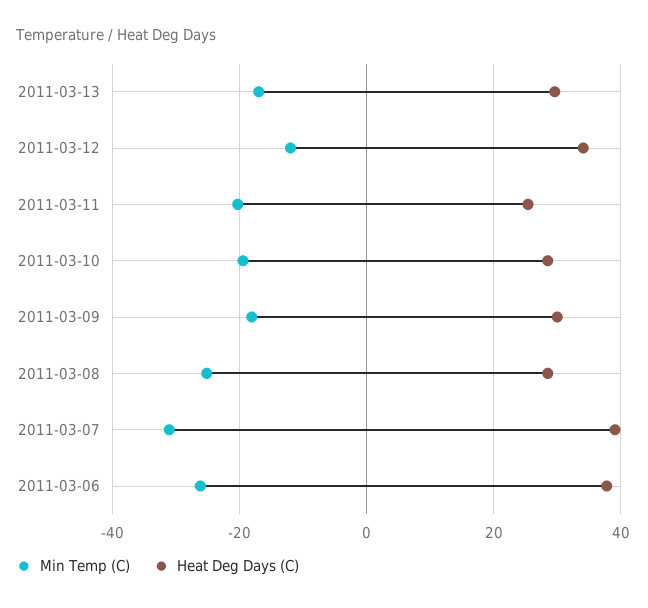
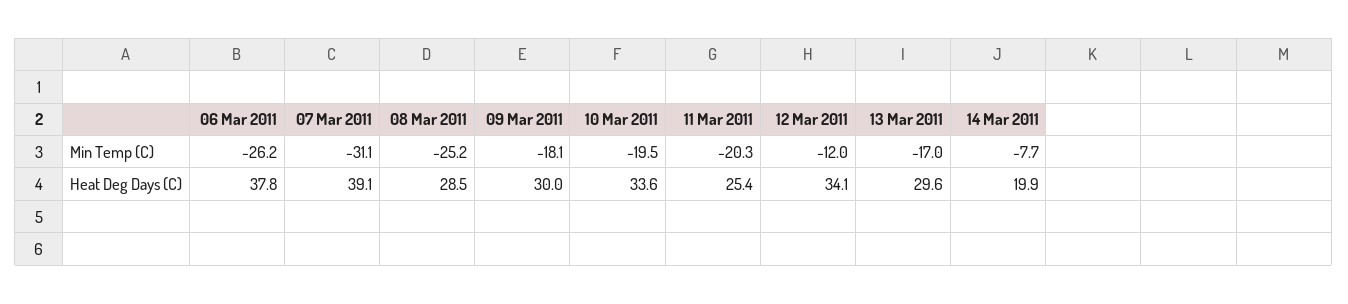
Heat Deg Days (C), 2011-03-10: 28 -> 33.6
Min Temp (C), 14 Mar 2011: none -> -7.7
Heat Deg Days (C), 14 Mar 2011: none -> 19.9

